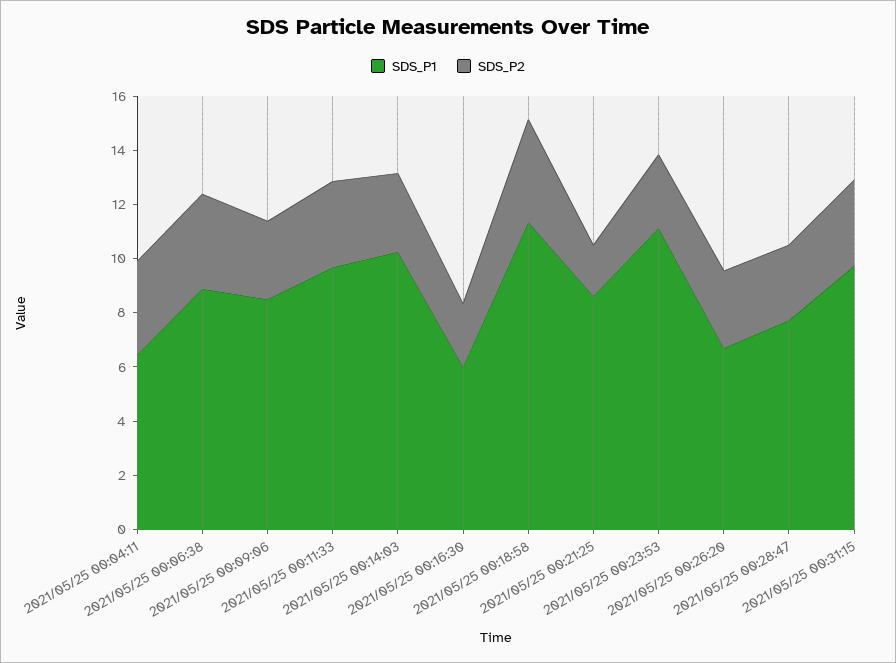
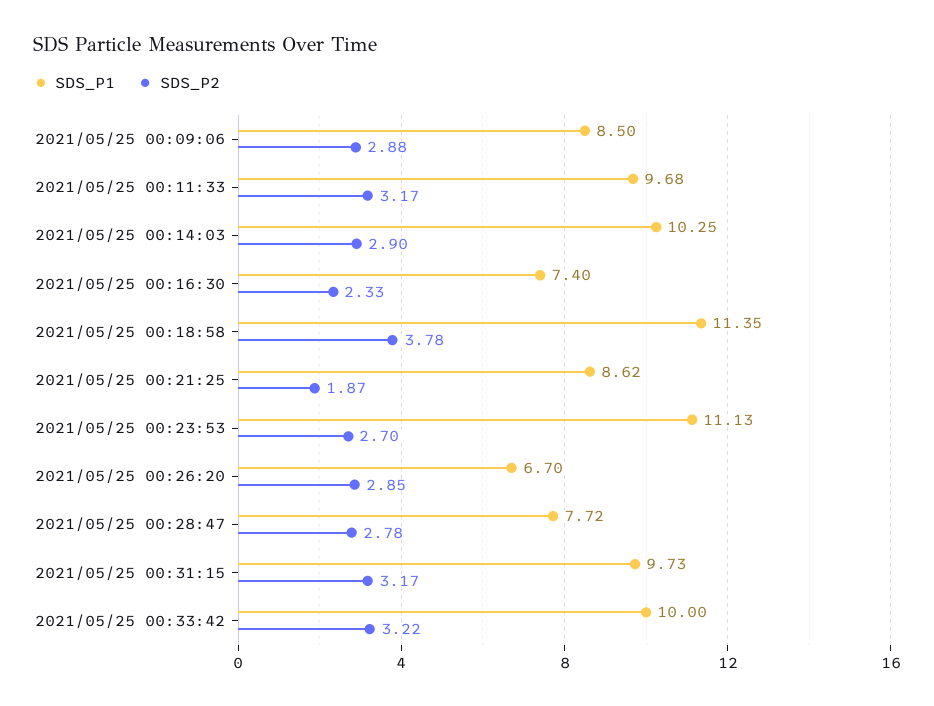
SDS_P1, 2021/05/25 00:04:11: 6.5 -> none
SDS_P2, 2021/05/25 00:04:11: 3.5 -> none
SDS_P1, 2021/05/25 00:06:38: 9 -> none
SDS_P2, 2021/05/25 00:06:38: 3.5 -> none
SDS_P1, 2021/05/25 00:16:30: 6 -> 7.4
SDS_P1, 2021/05/25 00:33:42: none -> 10
SDS_P2, 2021/05/25 00:33:42: none -> 3.22

